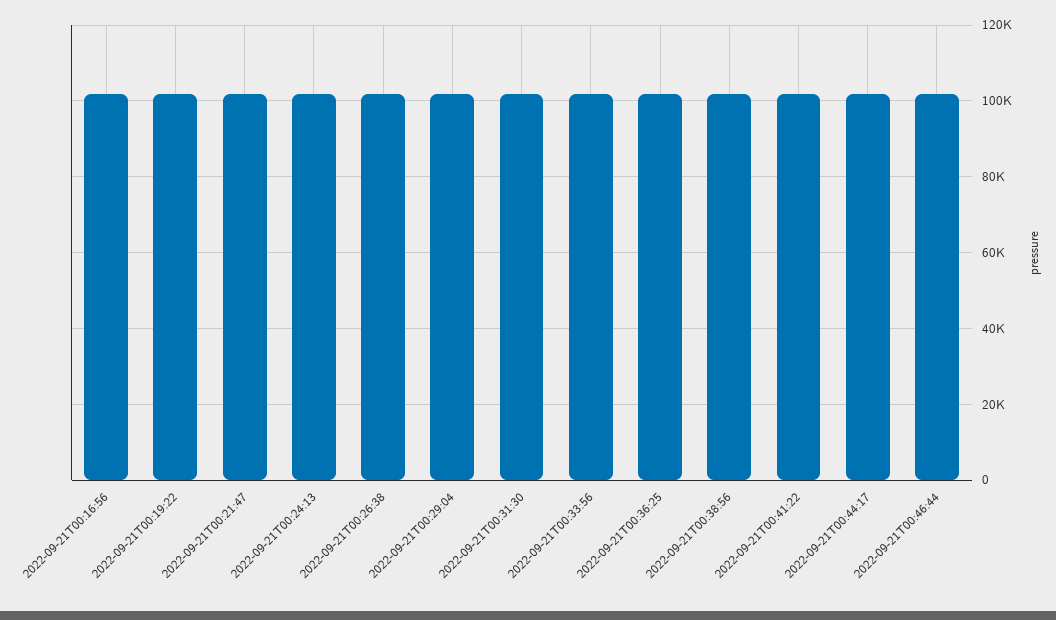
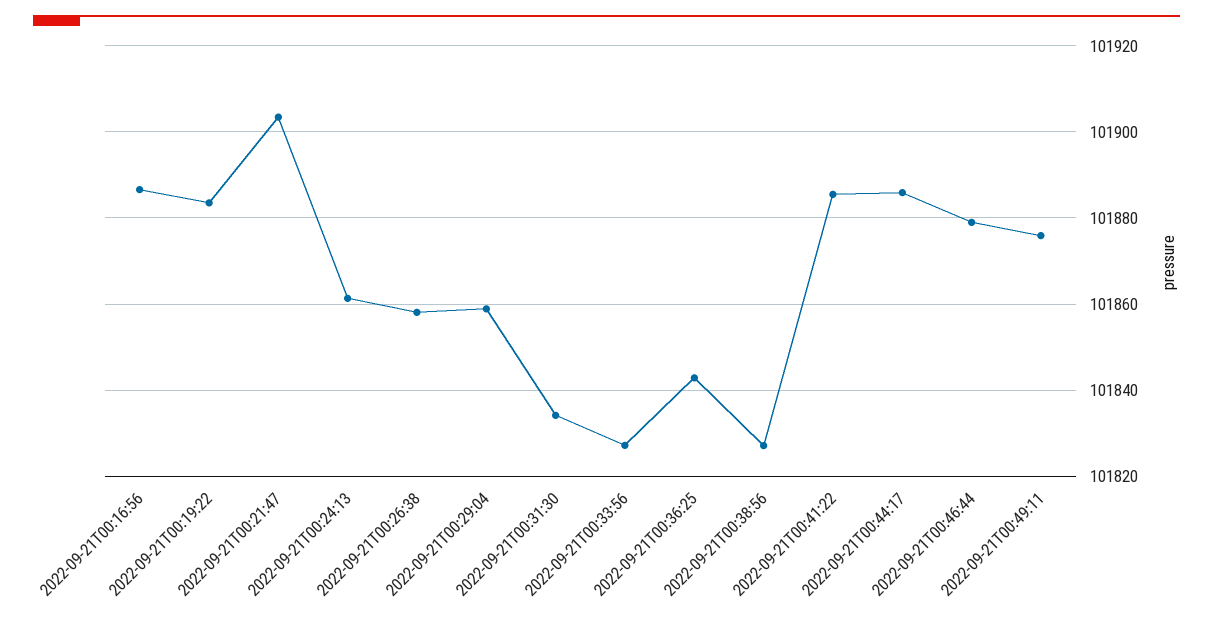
2022-09-21T00:49:11: none -> 101876

